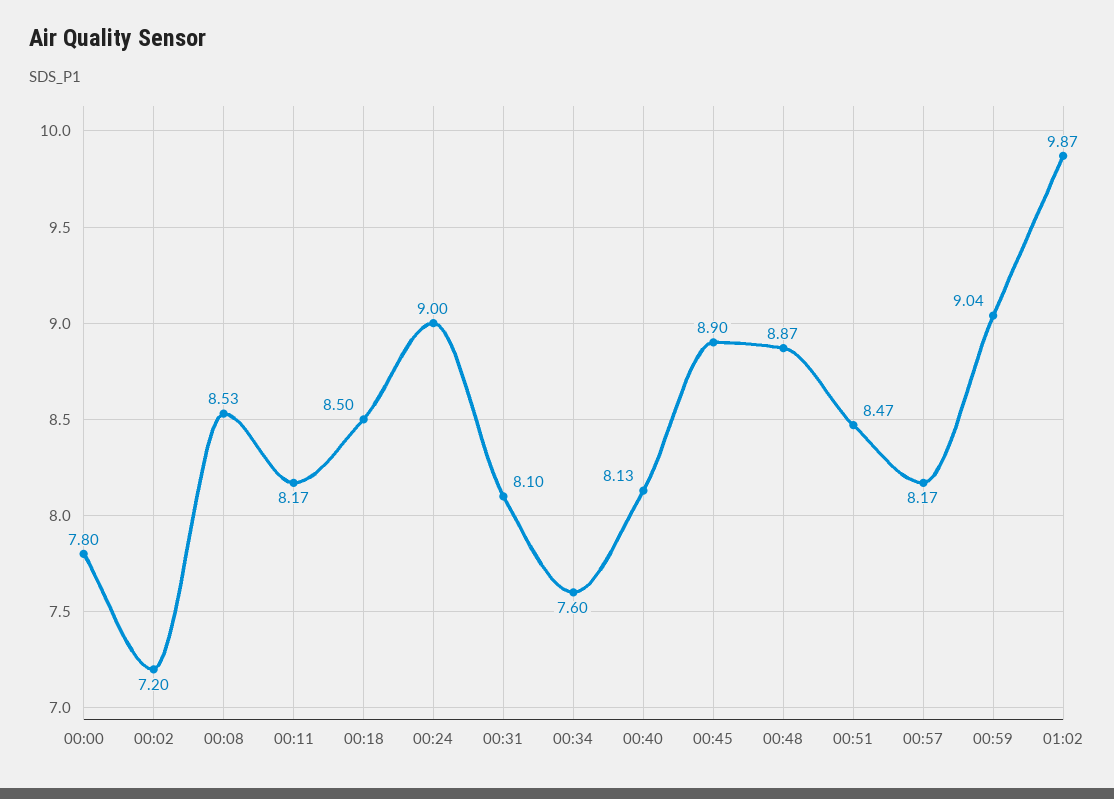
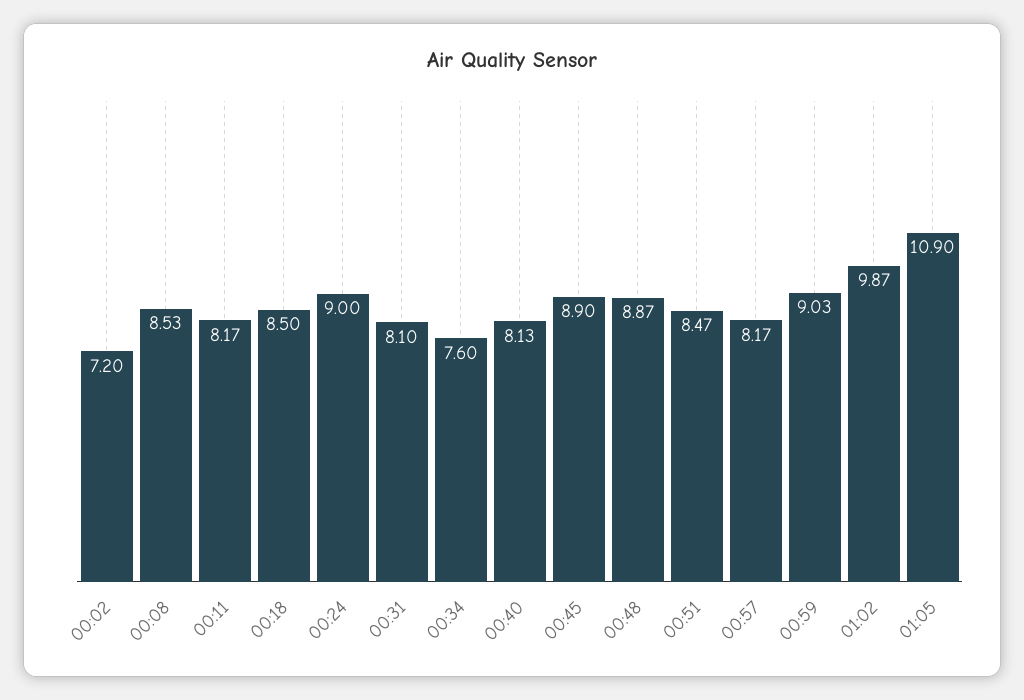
00:00: 7.8 -> none
00:59: 9.04 -> 9.03
01:05: none -> 10.9

